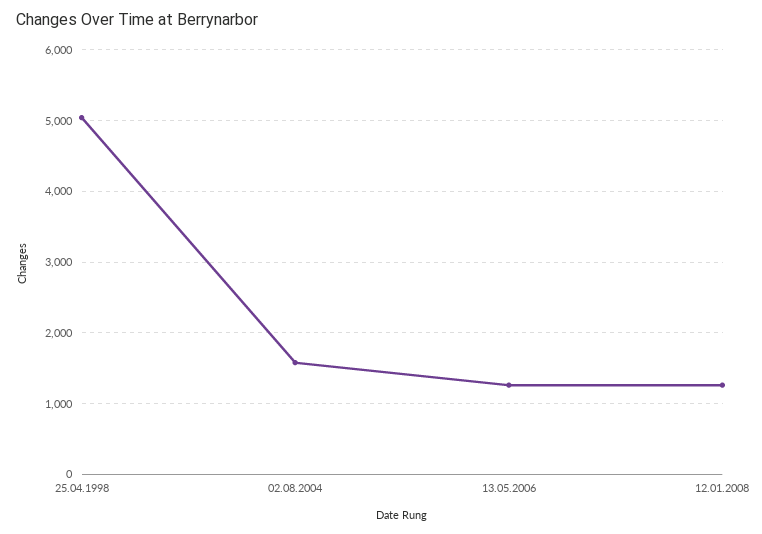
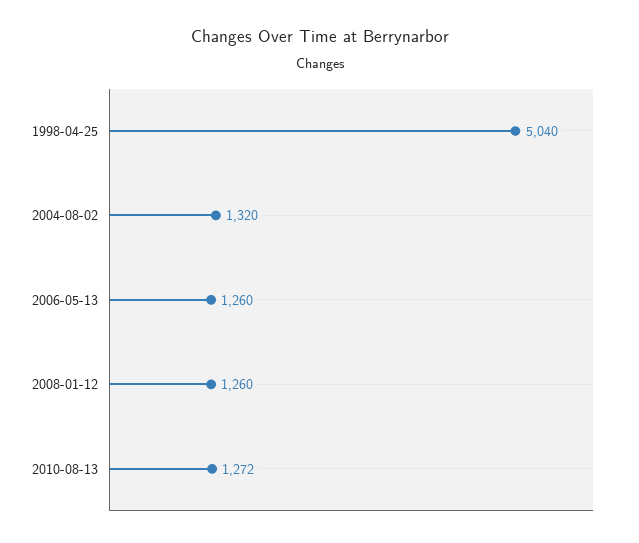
02.08.2004: 1600 -> 1320
2010-08-13: none -> 1272

